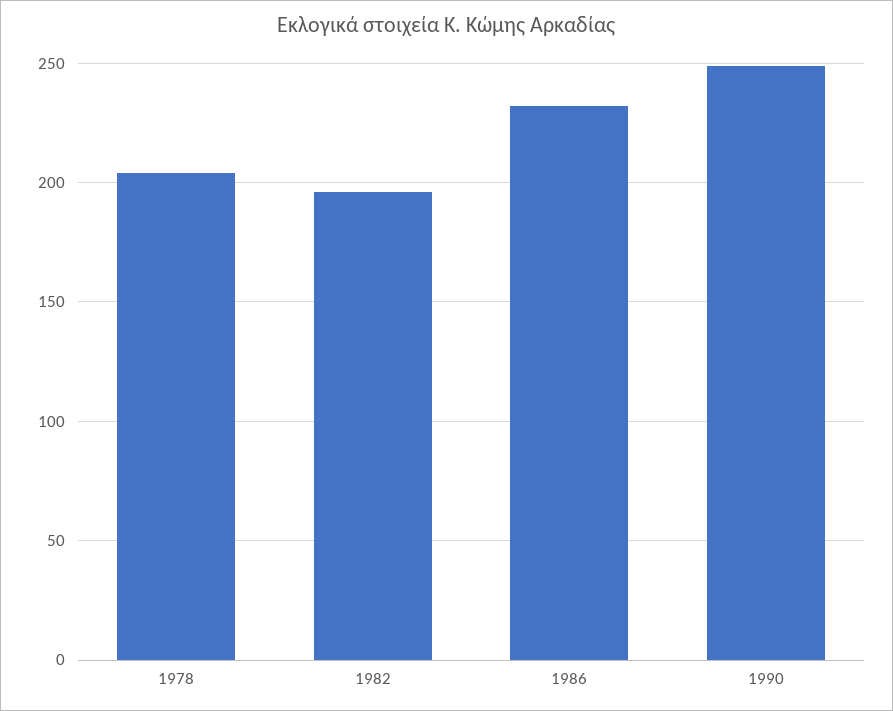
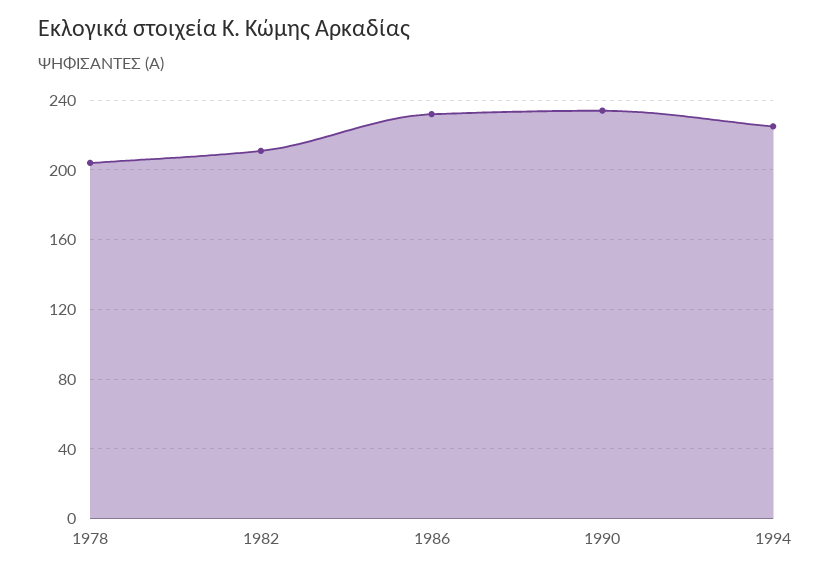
1982: 195 -> 210
1990: 250 -> 235
1994: none -> 225

